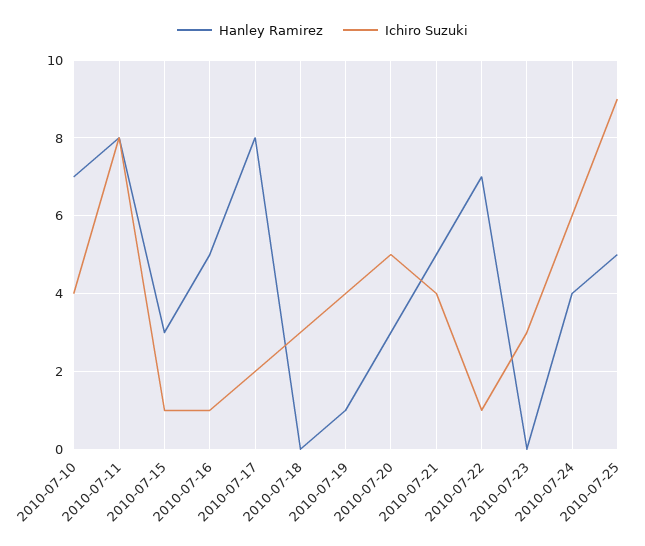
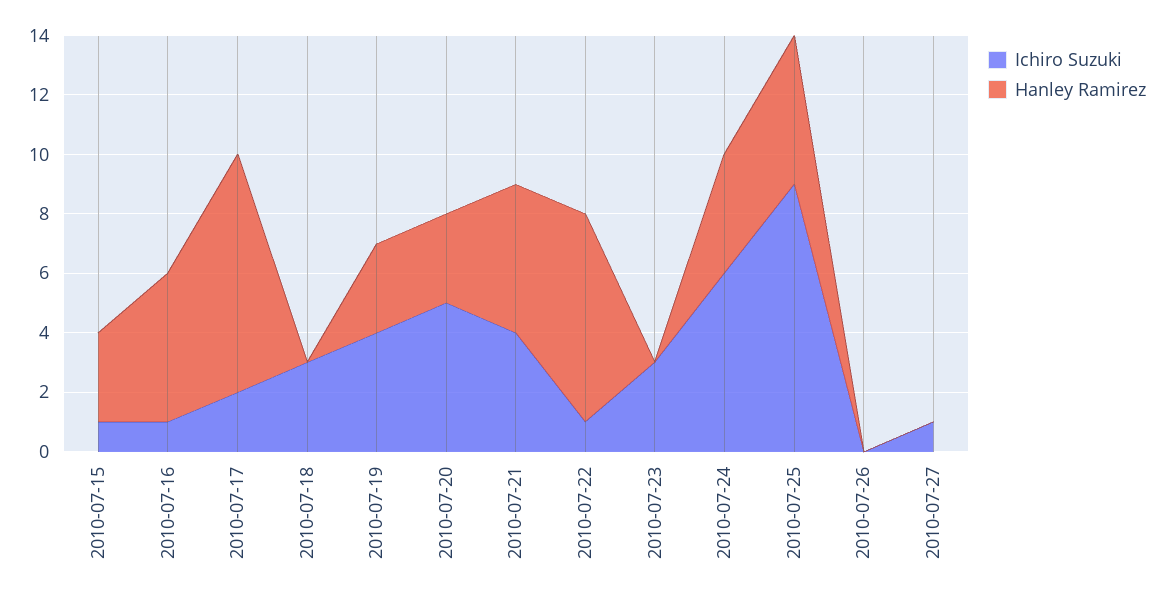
Hanley Ramirez, 2010-07-10: 7 -> none
Ichiro Suzuki, 2010-07-10: 4 -> none
Hanley Ramirez, 2010-07-11: 8 -> none
Ichiro Suzuki, 2010-07-11: 8 -> none
Hanley Ramirez, 2010-07-19: 1 -> 3
Ichiro Suzuki, 2010-07-26: none -> 0
Hanley Ramirez, 2010-07-26: none -> 0
Ichiro Suzuki, 2010-07-27: none -> 1
Hanley Ramirez, 2010-07-27: none -> 0

